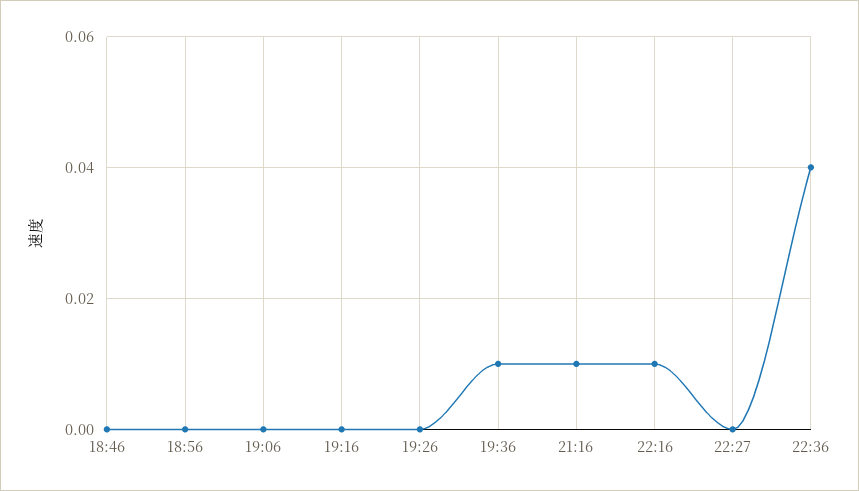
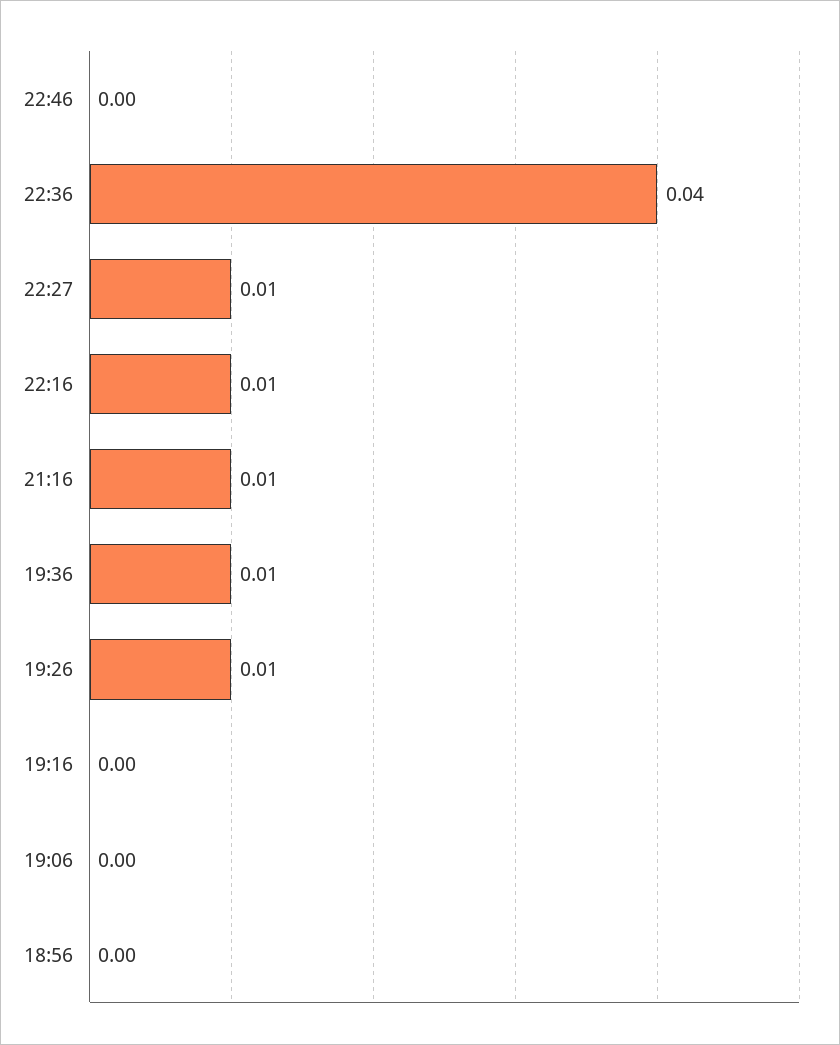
18:46: 0 -> none
19:26: 0 -> 0.01
22:27: 0 -> 0.01
22:46: none -> 0

